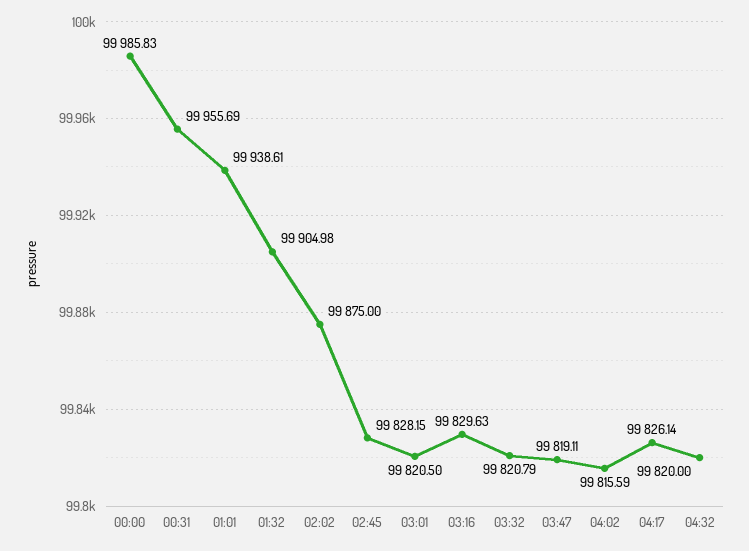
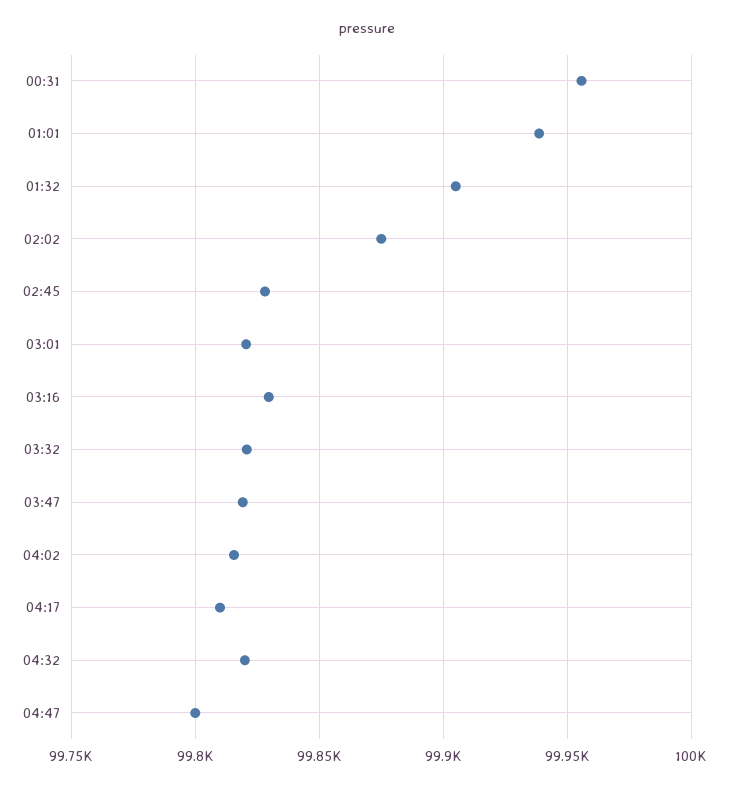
00:00: 99985.83 -> none
04:17: 99826.14 -> 99810
04:47: none -> 99800

